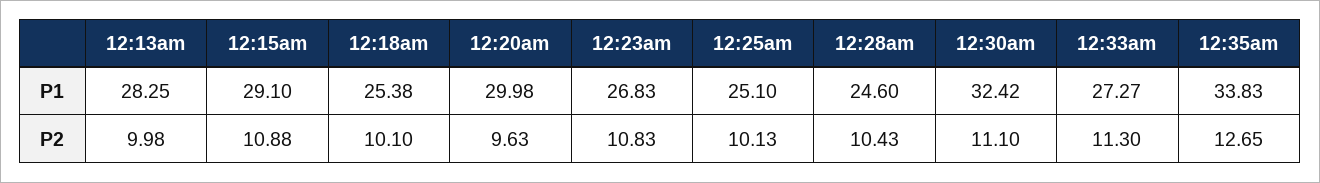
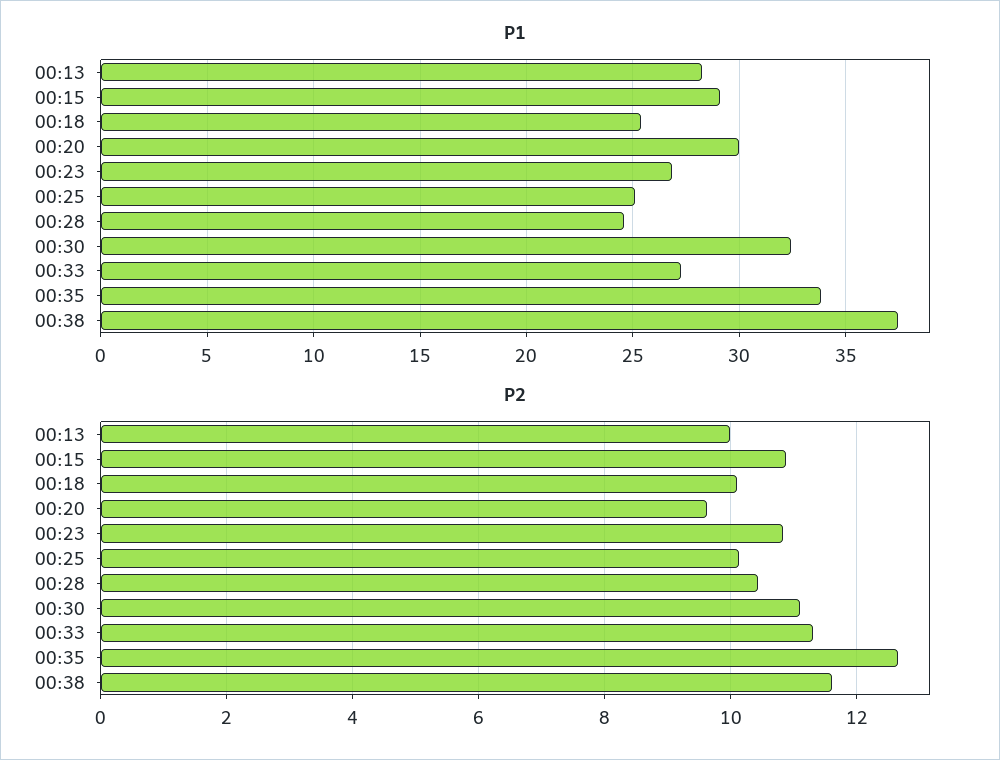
P1, 00:38: none -> 37.5
P2, 00:38: none -> 11.6

